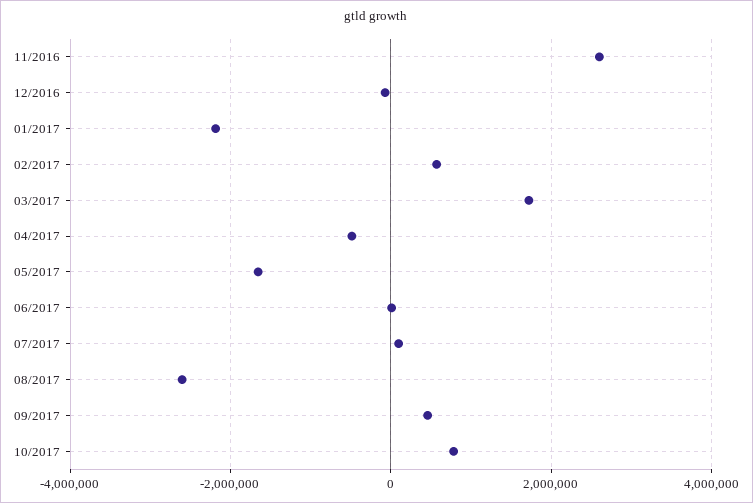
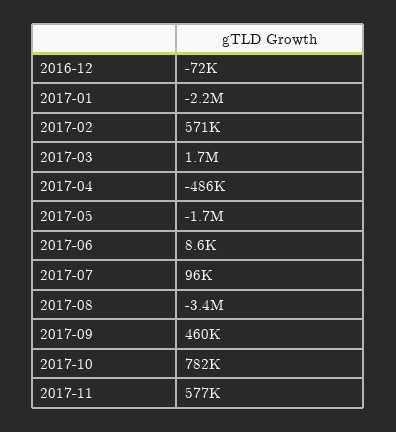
11/2016: 2600000 -> none
08/2017: -2600000 -> -3400000
2017-11: none -> 577000

